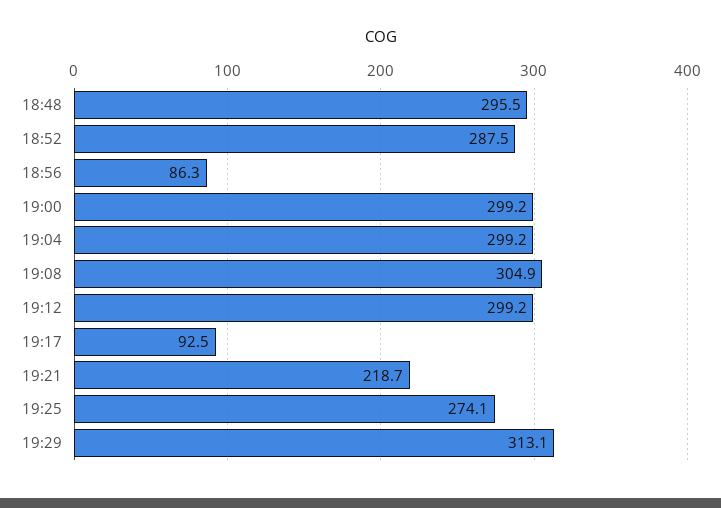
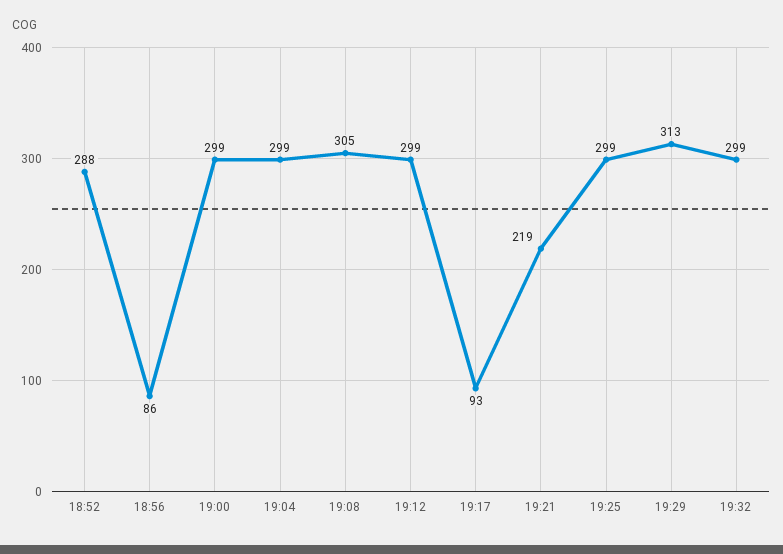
18:48: 295.5 -> none
19:25: 274.1 -> 299
19:32: none -> 299

